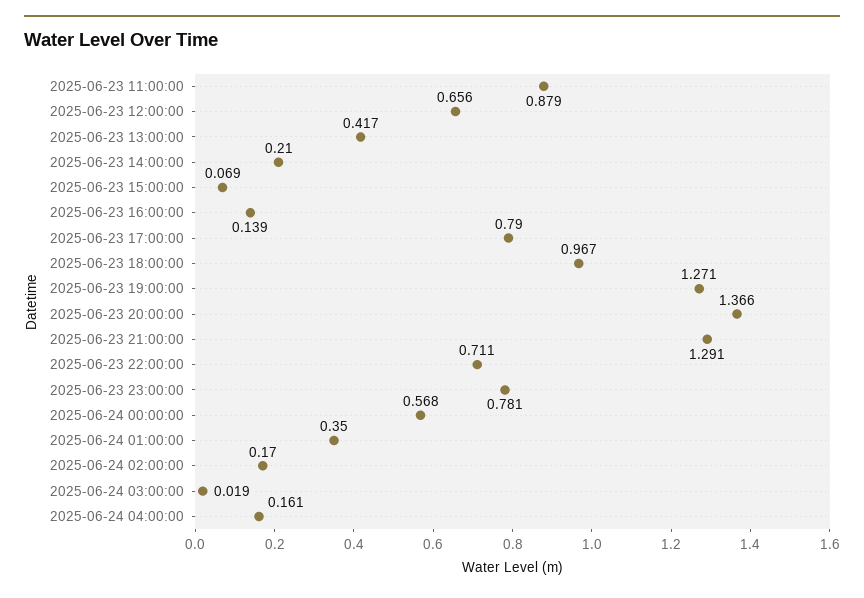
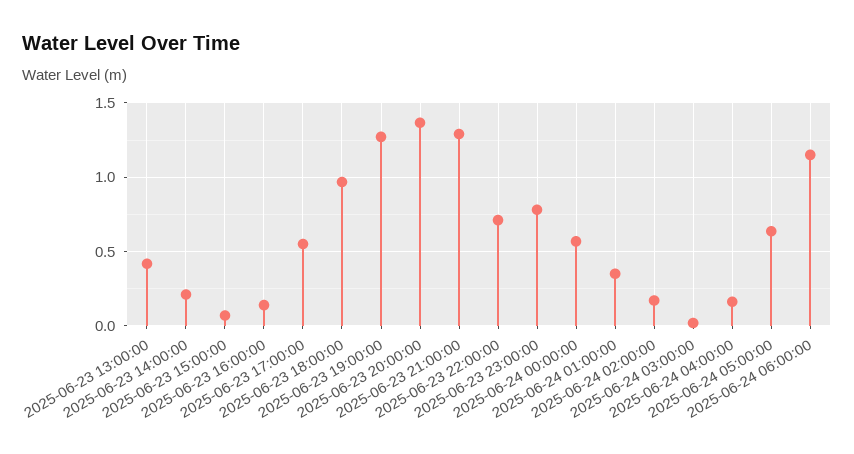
2025-06-23 11:00:00: 0.879 -> none
2025-06-23 12:00:00: 0.656 -> none
2025-06-23 17:00:00: 0.79 -> 0.55
2025-06-24 05:00:00: none -> 0.65
2025-06-24 06:00:00: none -> 1.15

